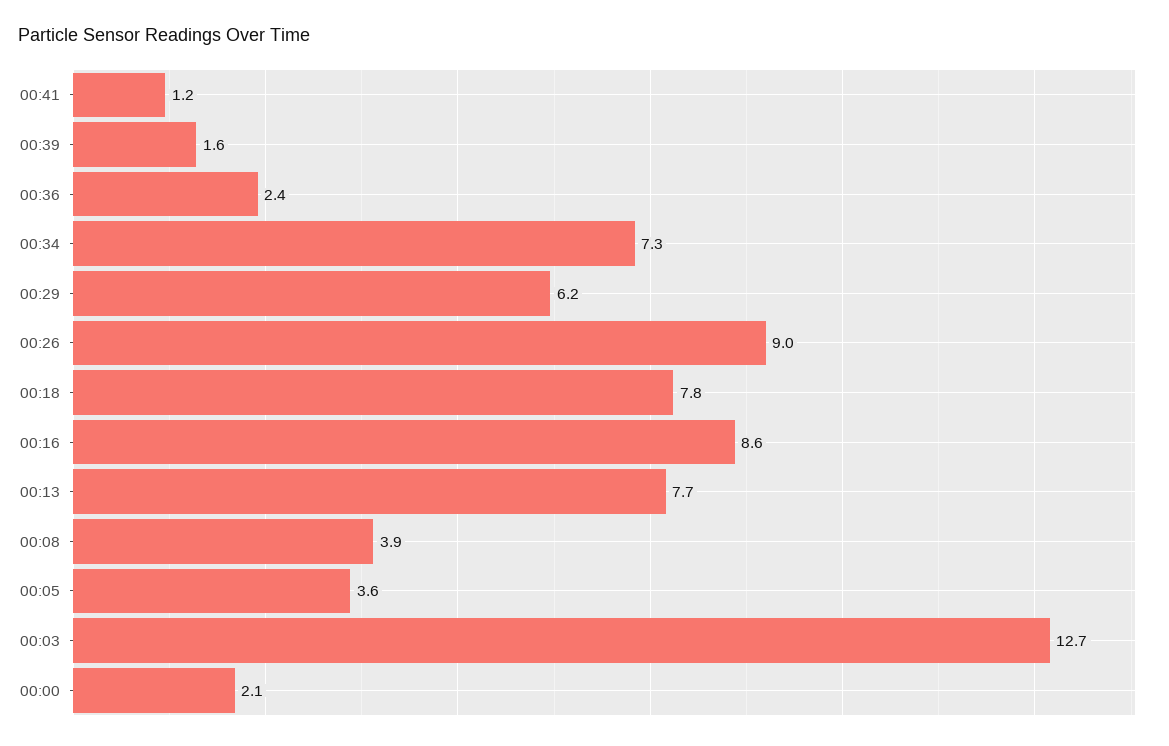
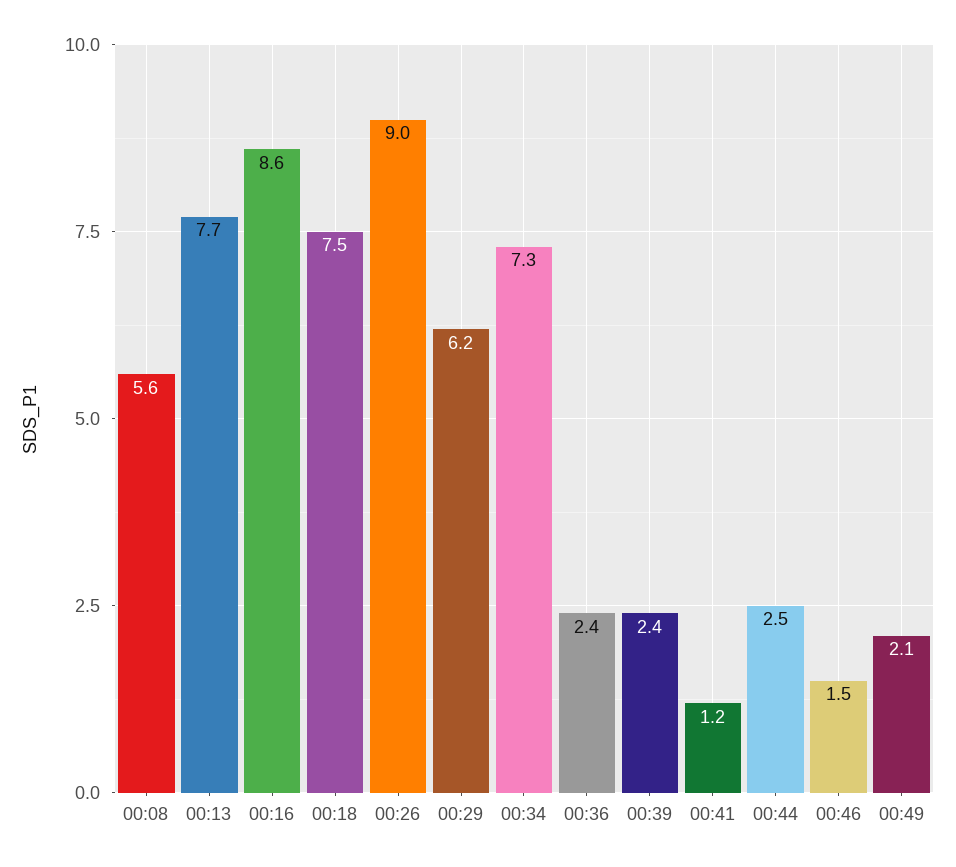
00:39: 1.6 -> 2.4
00:18: 7.8 -> 7.5
00:08: 3.9 -> 5.6
00:05: 3.6 -> none
00:03: 12.7 -> none
00:00: 2.1 -> none
00:44: none -> 2.5
00:46: none -> 1.5
00:49: none -> 2.1

